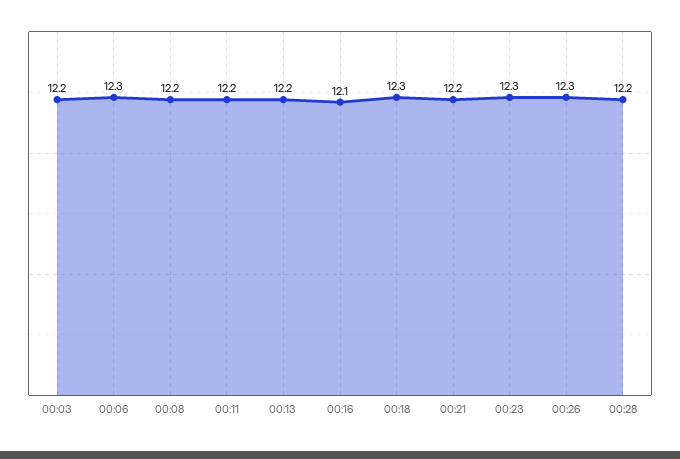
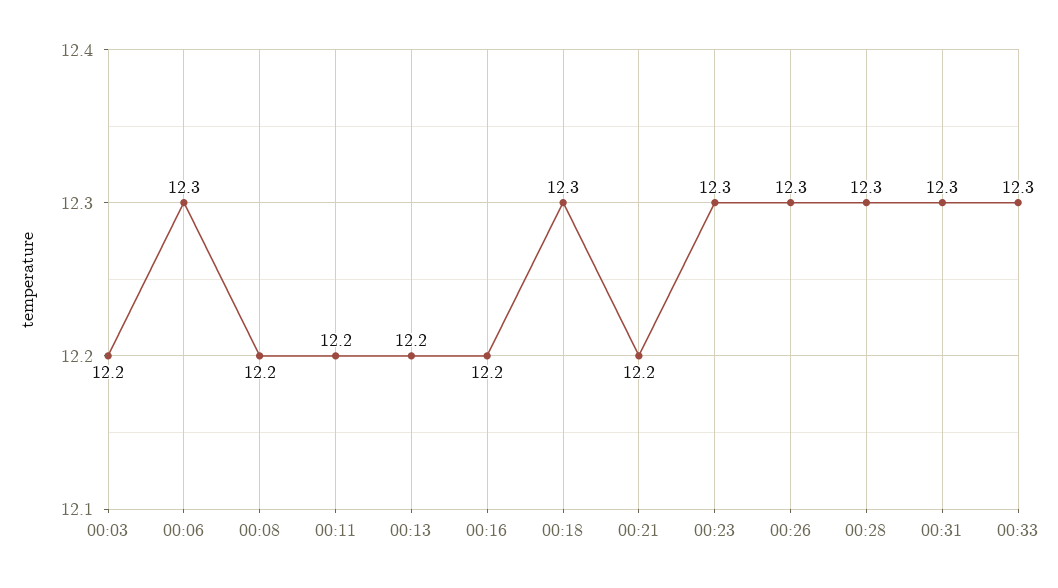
00:16: 12.1 -> 12.2
00:28: 12.2 -> 12.3
00:31: none -> 12.3
00:33: none -> 12.3

